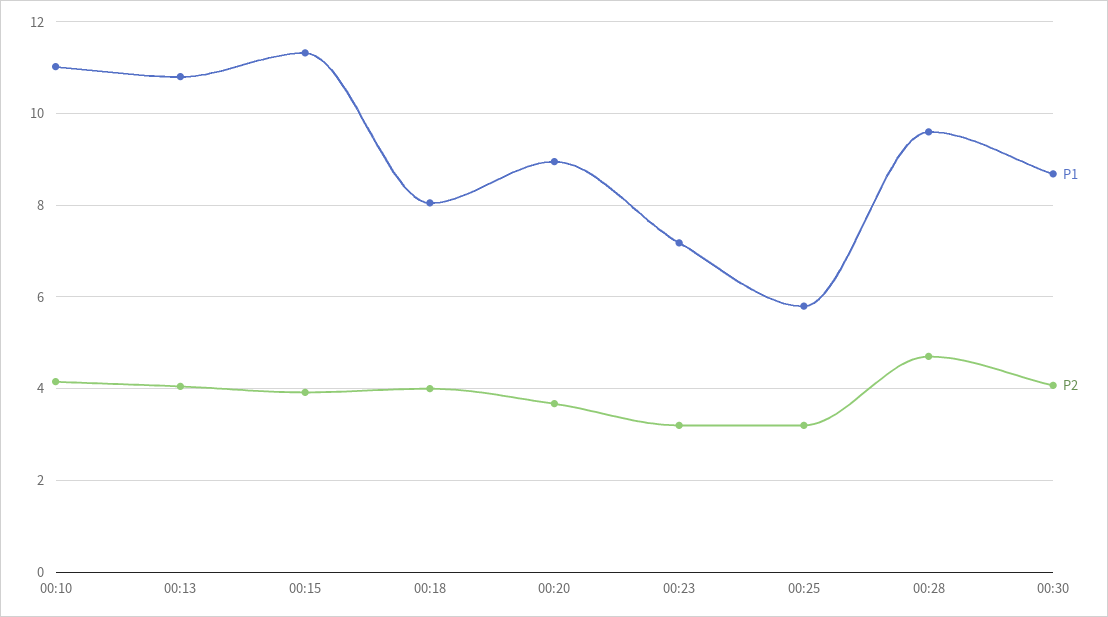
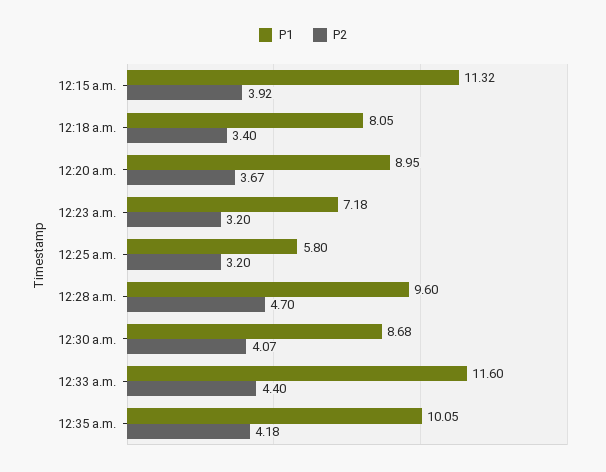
P1, 00:10: 11 -> none
P2, 00:10: 4.2 -> none
P1, 00:13: 10.8 -> none
P2, 00:13: 4 -> none
P2, 00:18: 4 -> 3.4
P1, 12:33 a.m.: none -> 11.6
P2, 12:33 a.m.: none -> 4.4
P1, 12:35 a.m.: none -> 10.05
P2, 12:35 a.m.: none -> 4.18

